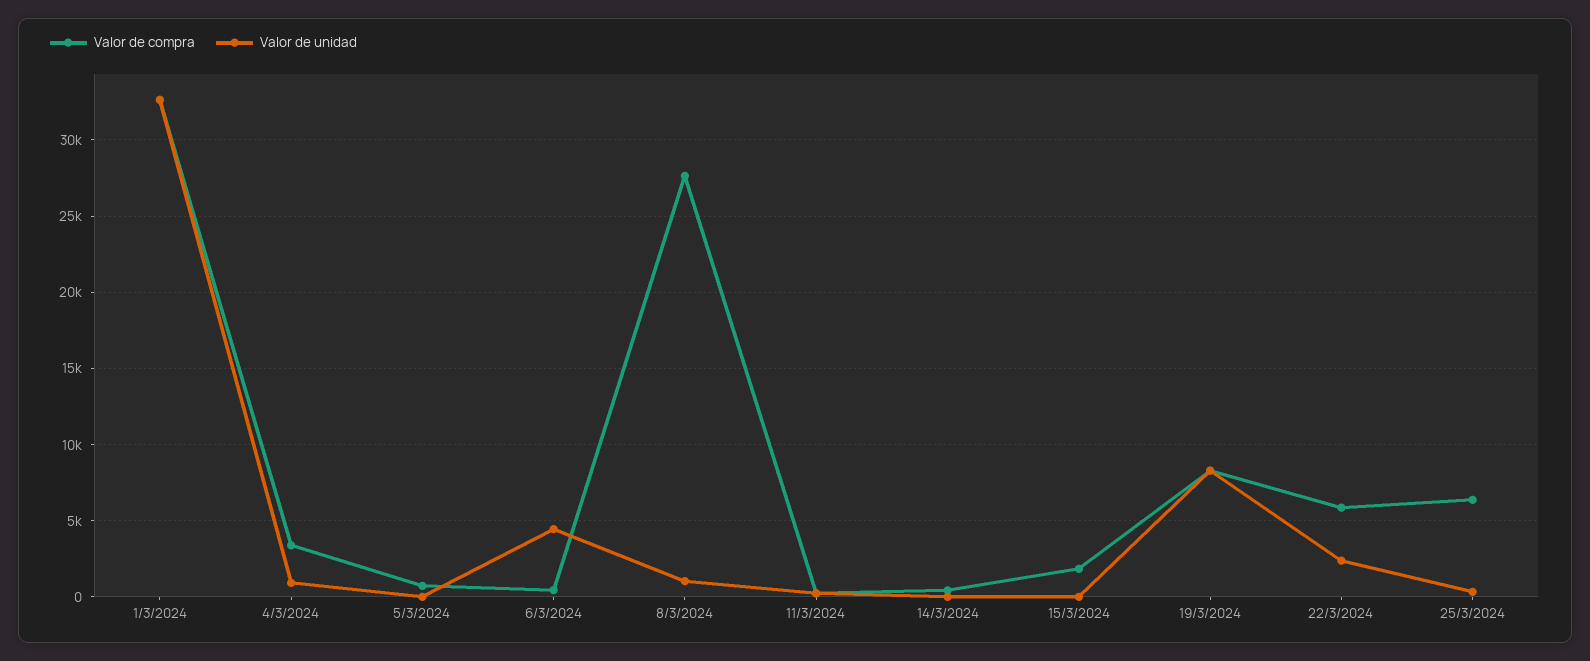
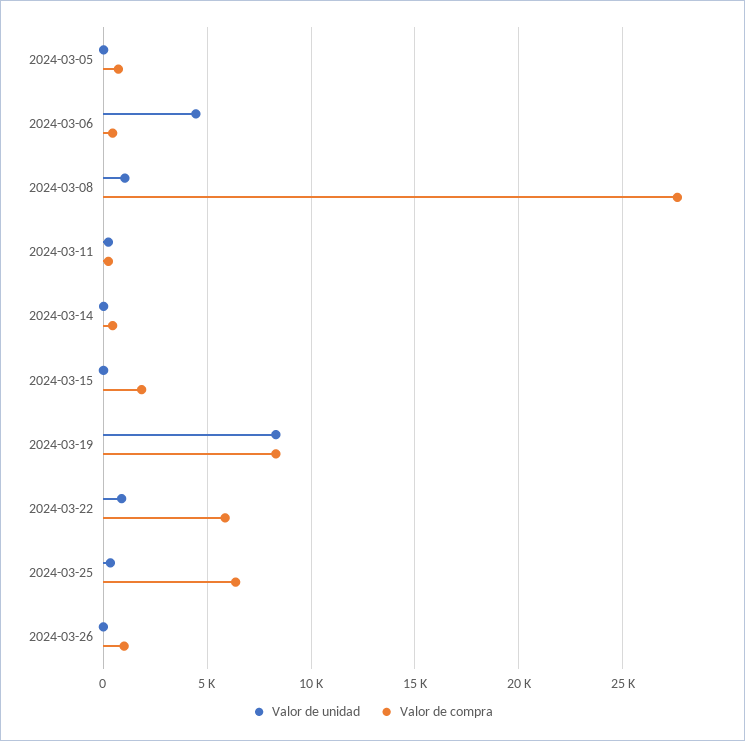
Valor de compra, 1/3/2024: 32500 -> none
Valor de unidad, 1/3/2024: 32500 -> none
Valor de compra, 4/3/2024: 3500 -> none
Valor de unidad, 4/3/2024: 1000 -> none
Valor de unidad, 22/3/2024: 2500 -> 1000
Valor de unidad, 2024-03-26: none -> 0
Valor de compra, 2024-03-26: none -> 1000

